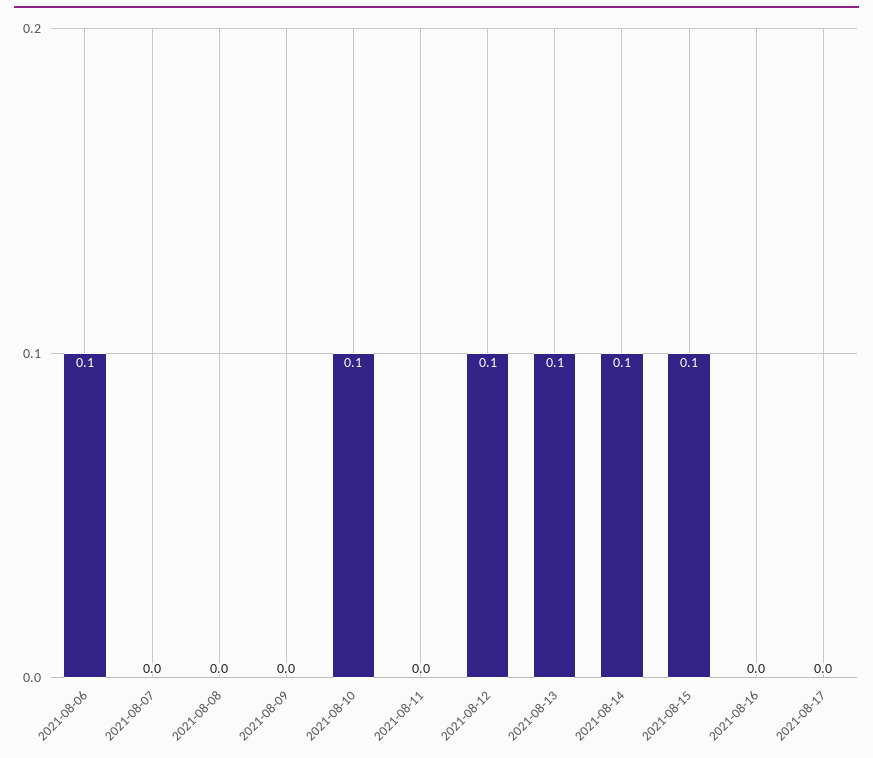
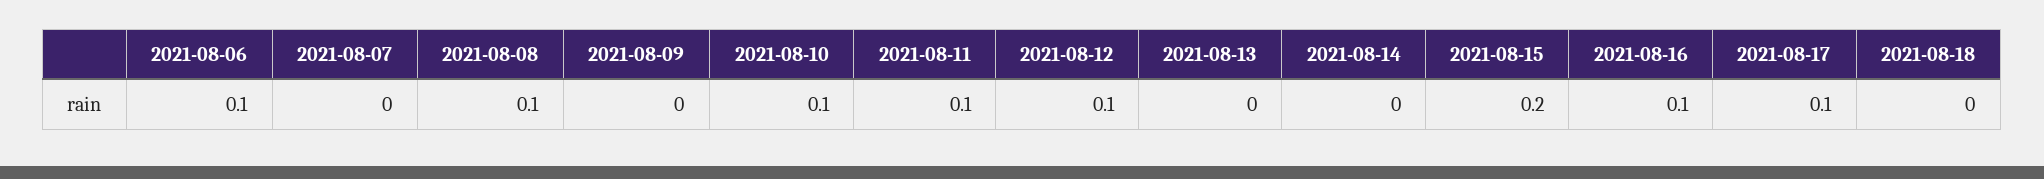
2021-08-08: 0 -> 0.1
2021-08-11: 0 -> 0.1
2021-08-13: 0.1 -> 0
2021-08-14: 0.1 -> 0
2021-08-15: 0.1 -> 0.2
2021-08-16: 0 -> 0.1
2021-08-17: 0 -> 0.1
2021-08-18: none -> 0

